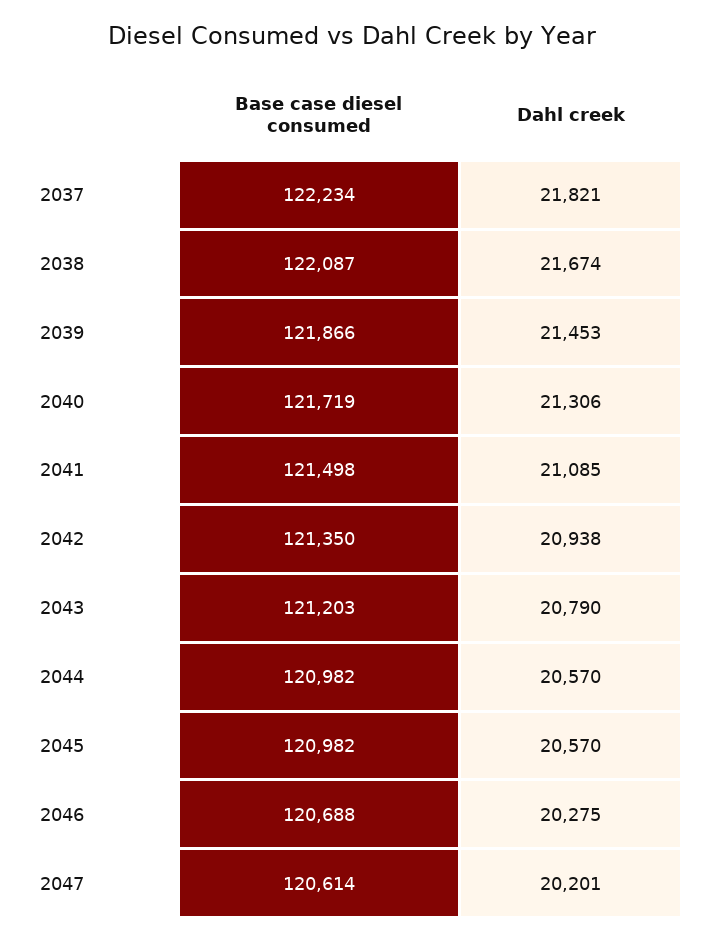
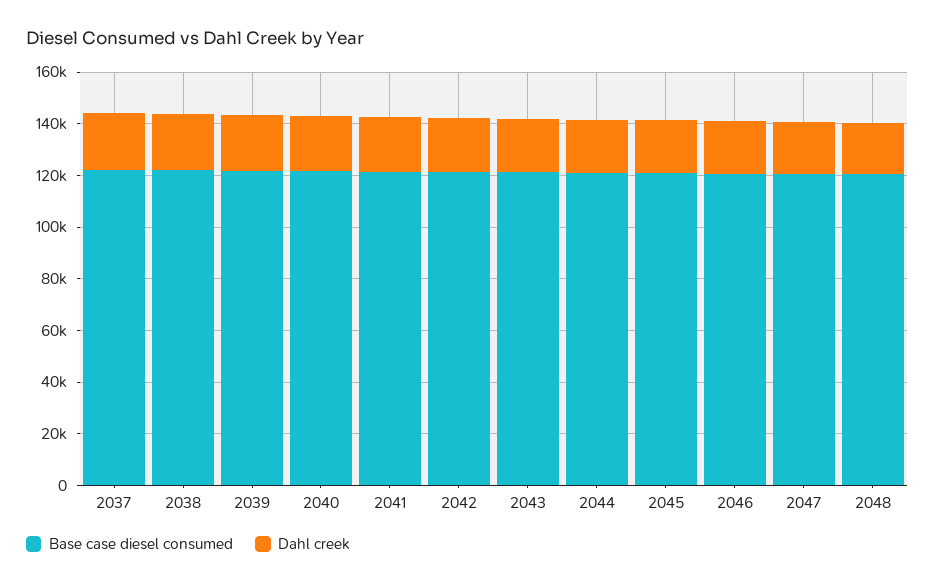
Base case diesel consumed, 2048: none -> 120000
Dahl creek, 2048: none -> 20000

